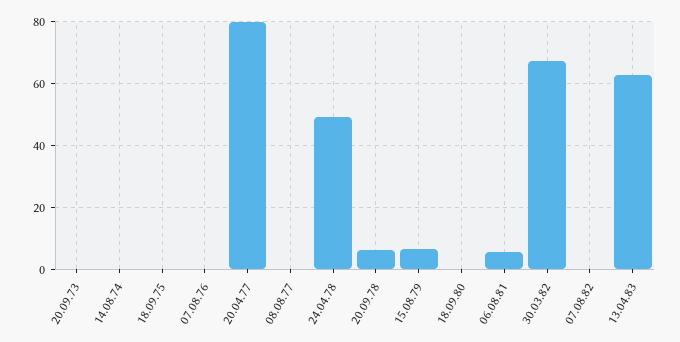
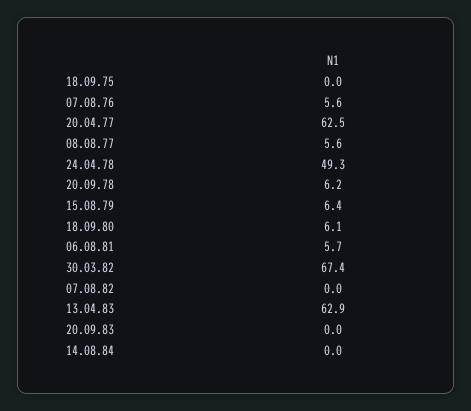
20.09.73: 0 -> none
14.08.74: 0 -> none
07.08.76: 0 -> 5.6
20.04.77: 80 -> 62.5
08.08.77: 0 -> 5.6
18.09.80: 0 -> 6.1
20.09.83: none -> 0
14.08.84: none -> 0

